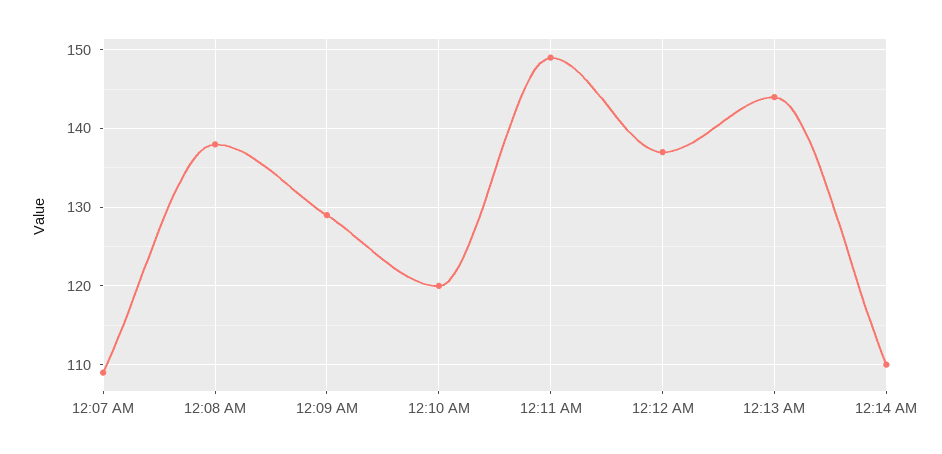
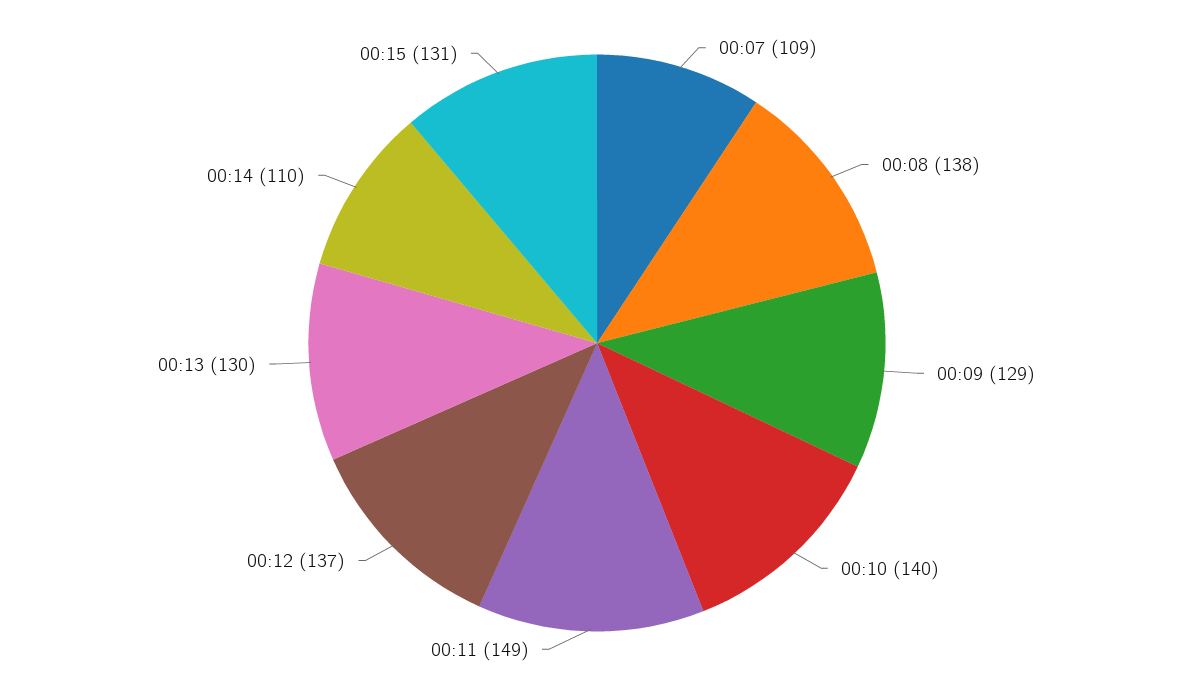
12:10 AM: 120 -> 140
12:13 AM: 144 -> 130
00:15: none -> 131

